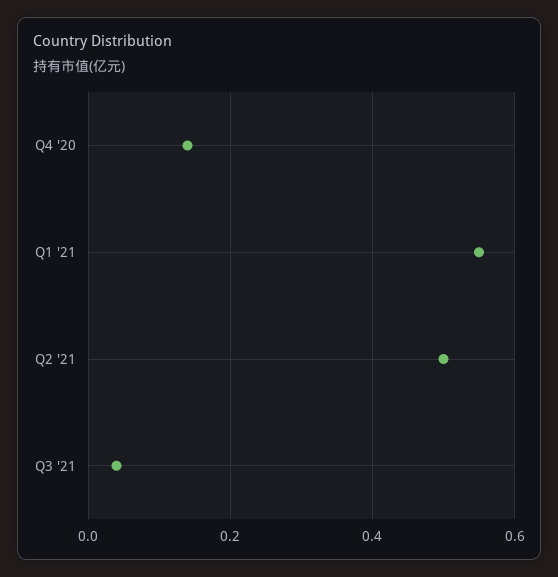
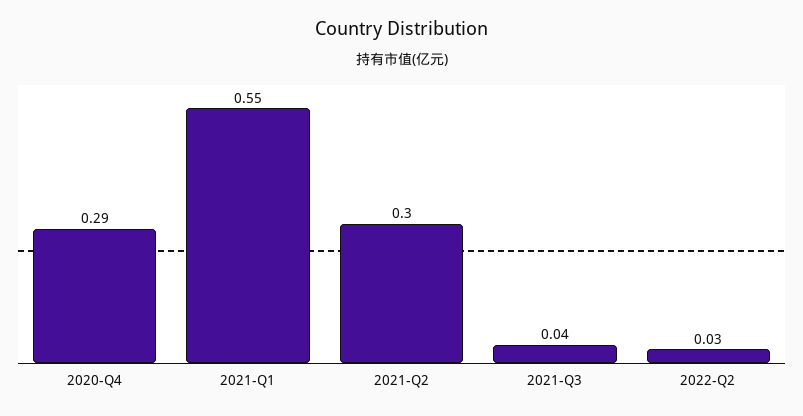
Q4 '20: 0.15 -> 0.29
Q2 '21: 0.5 -> 0.3
2022-Q2: none -> 0.03

